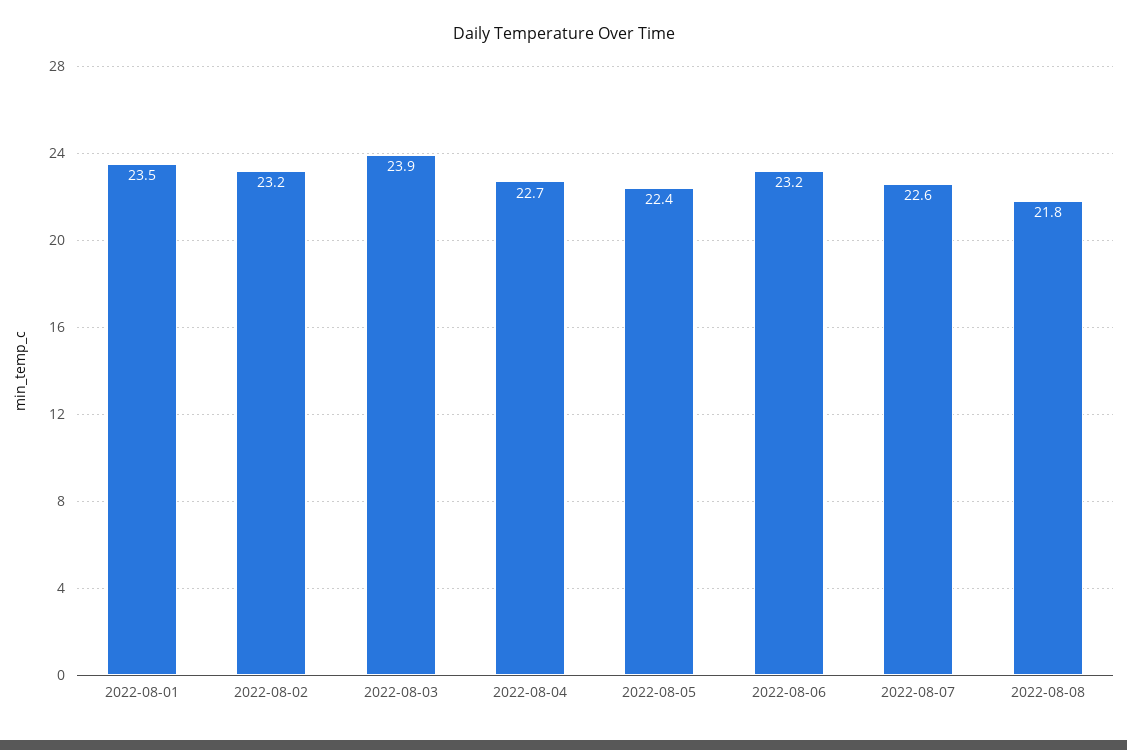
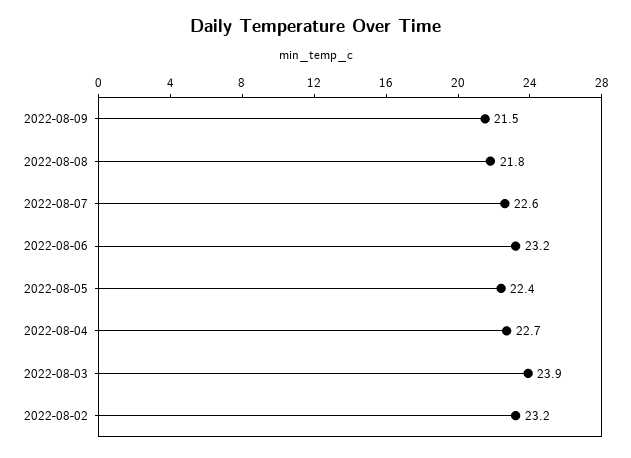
2022-08-01: 23.5 -> none
2022-08-09: none -> 21.5

